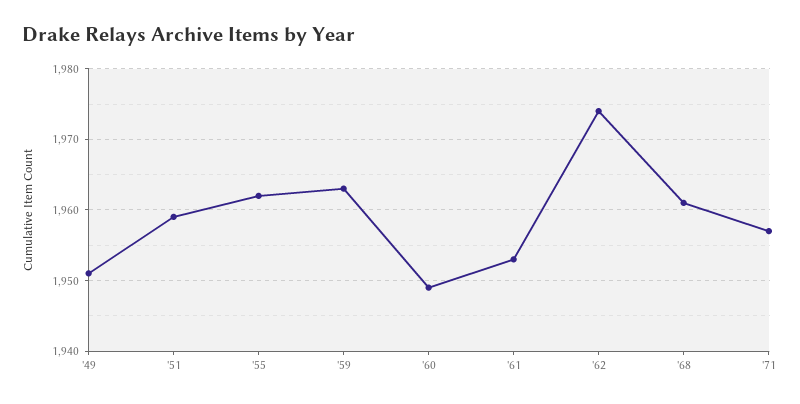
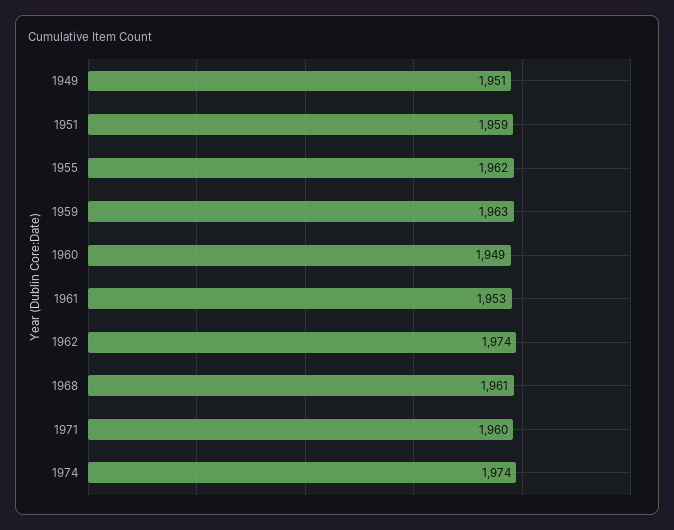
'71: 1957 -> 1960
1974: none -> 1974

